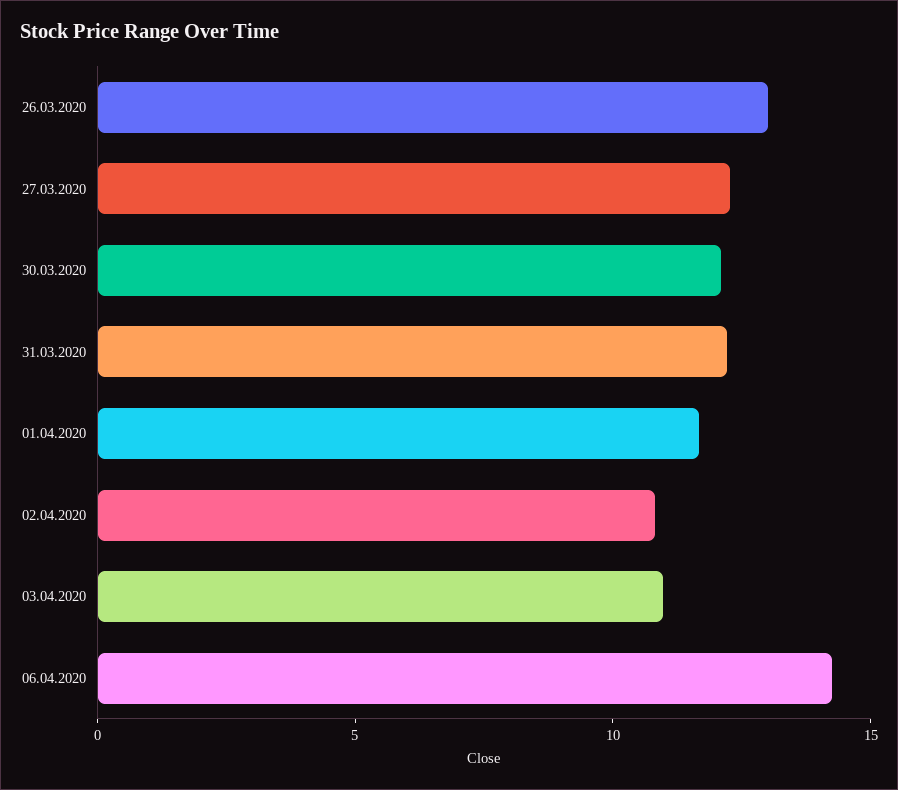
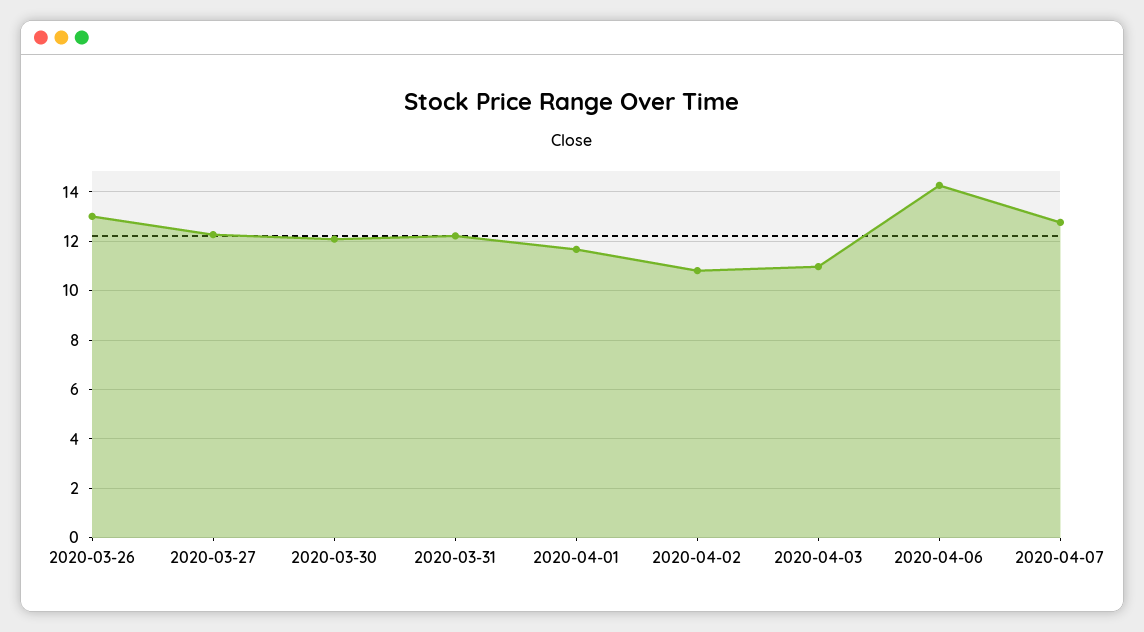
2020-04-07: none -> 12.75

